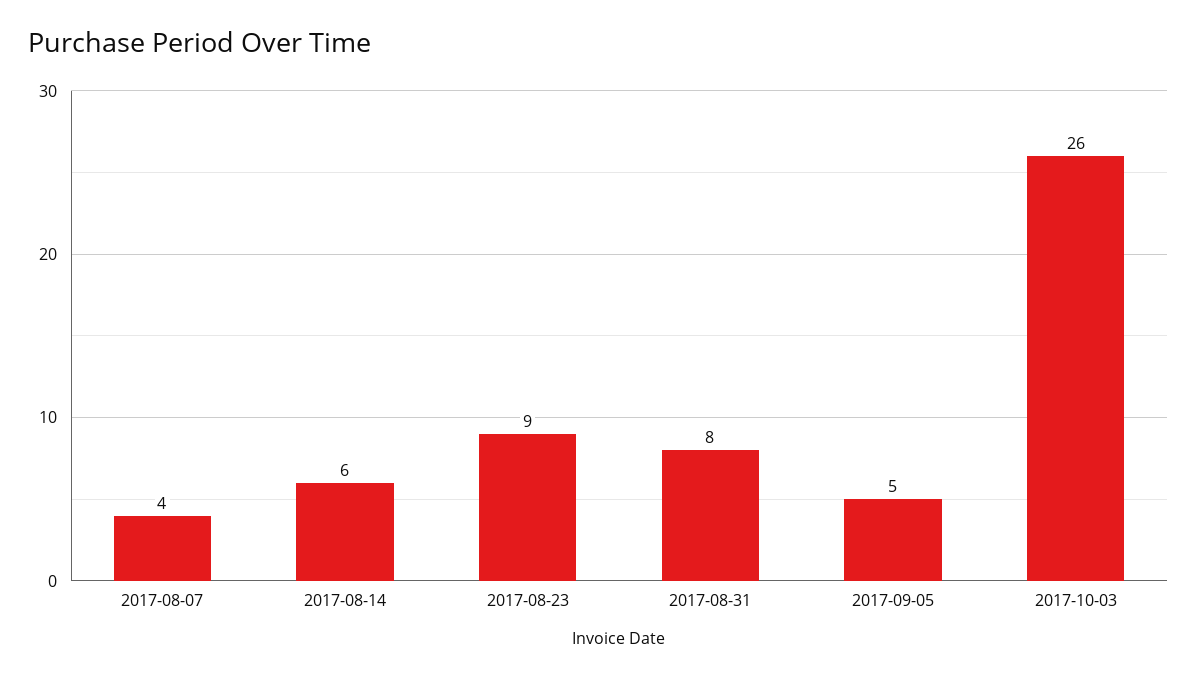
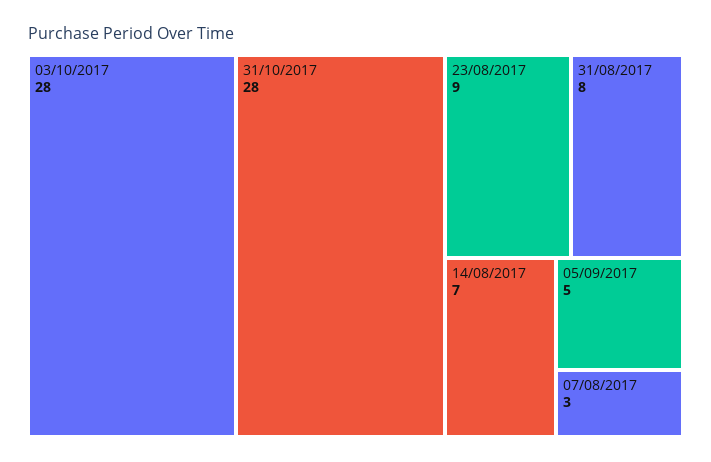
2017-08-07: 4 -> 3
2017-08-14: 6 -> 7
2017-10-03: 26 -> 28
31/10/2017: none -> 28

